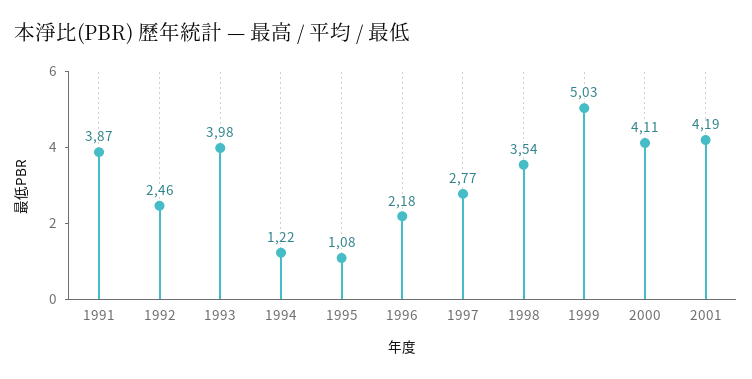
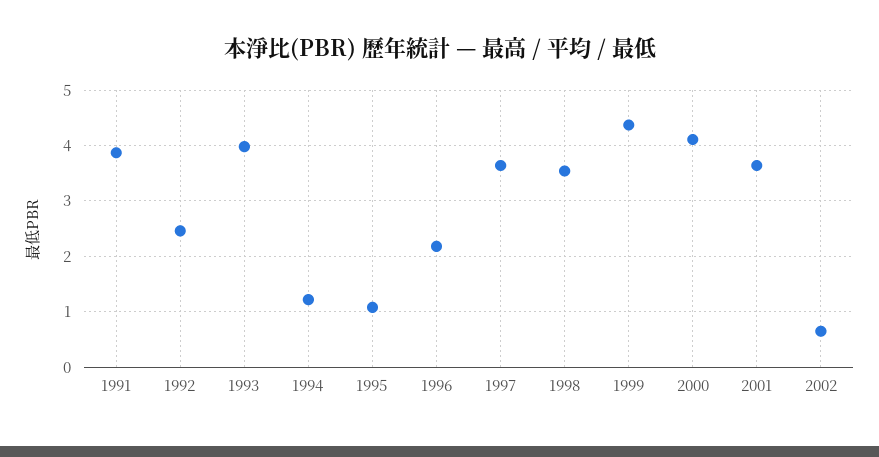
1997: 2.77 -> 3.6
1999: 5.03 -> 4.4
2001: 4.19 -> 3.6
2002: none -> 0.6

